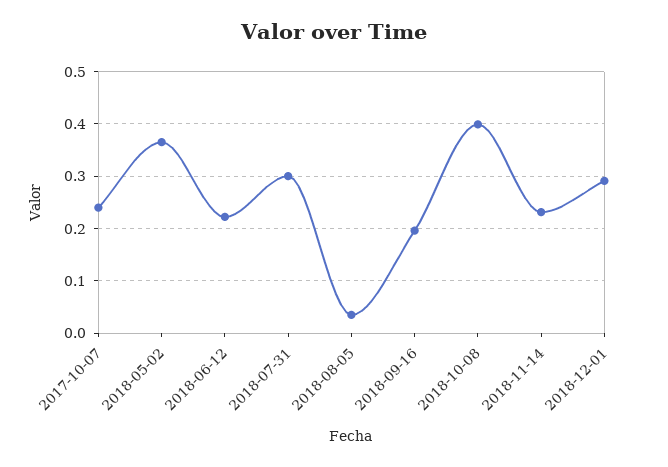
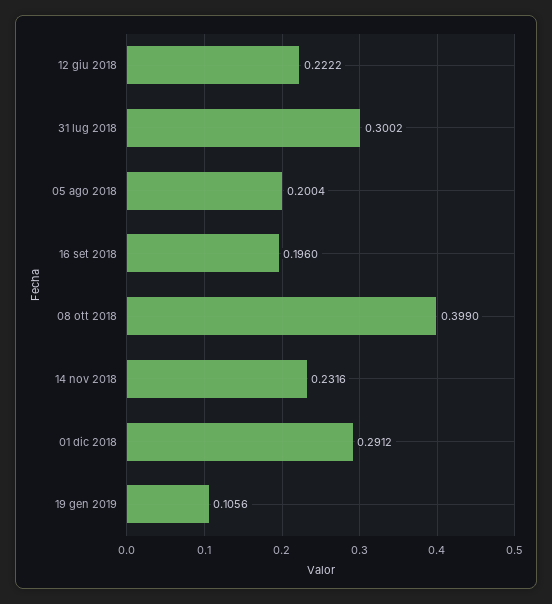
2017-10-07: 0.24 -> none
2018-05-02: 0.36 -> none
2018-08-05: 0.04 -> 0.2004
19 gen 2019: none -> 0.1056

